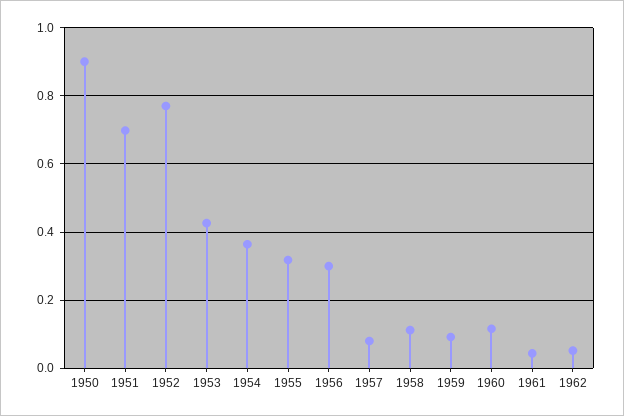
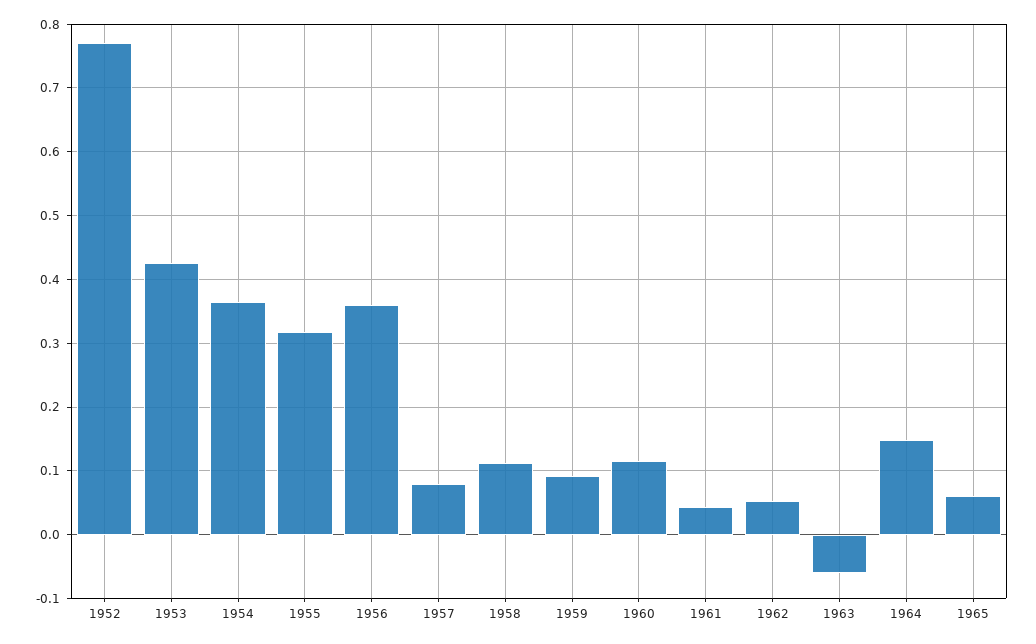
1950: 0.9 -> none
1951: 0.7 -> none
1956: 0.3 -> 0.36
1963: none -> -0.06
1964: none -> 0.15
1965: none -> 0.06

